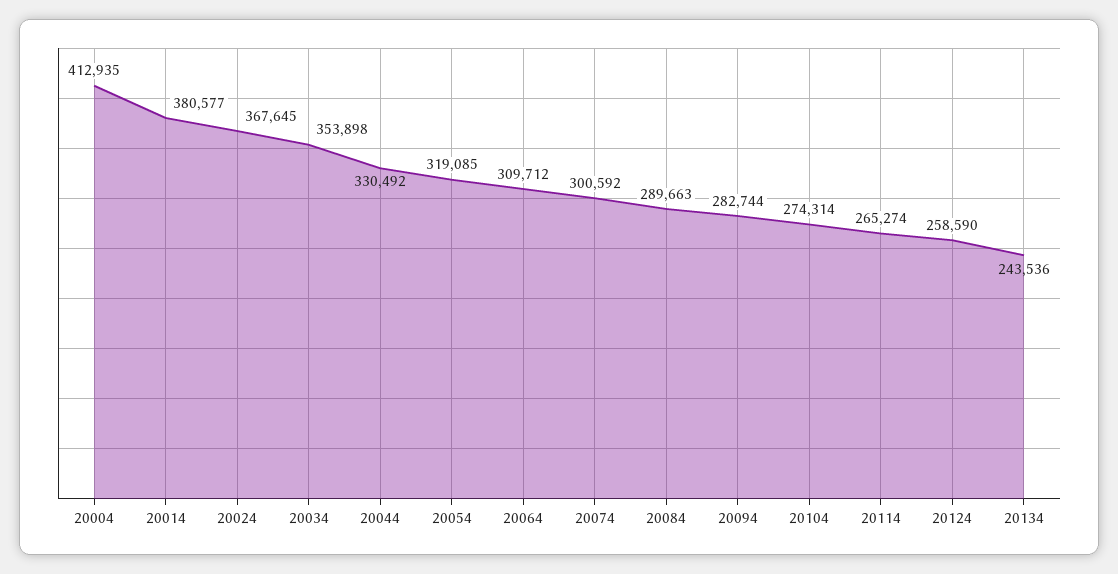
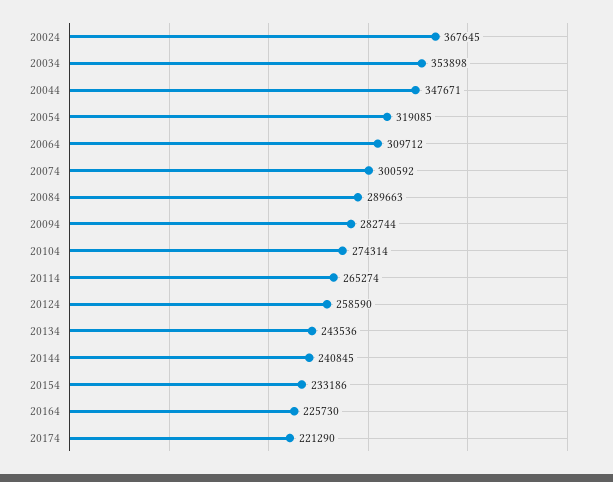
20004: 412935 -> none
20014: 380577 -> none
20044: 330492 -> 347671
20144: none -> 240845
20154: none -> 233186
20164: none -> 225730
20174: none -> 221290

